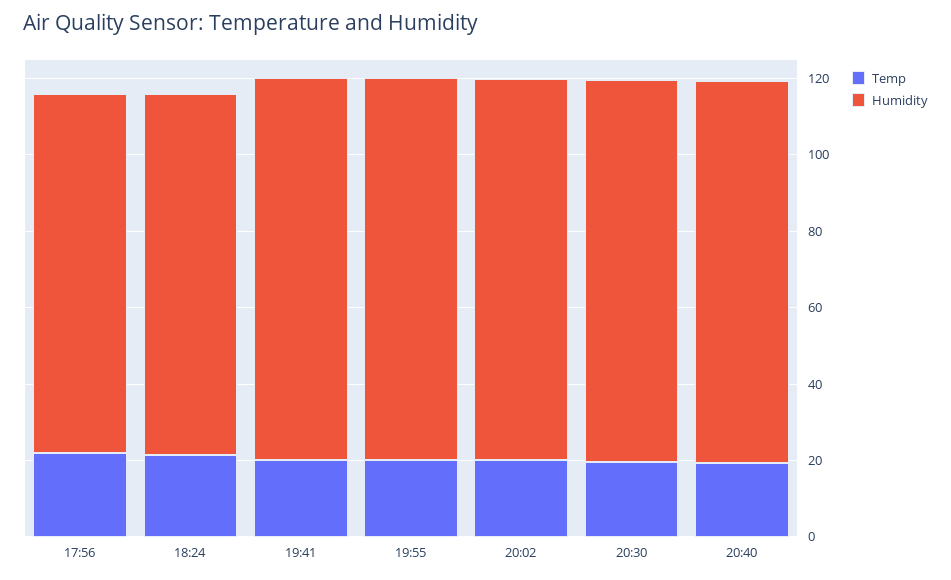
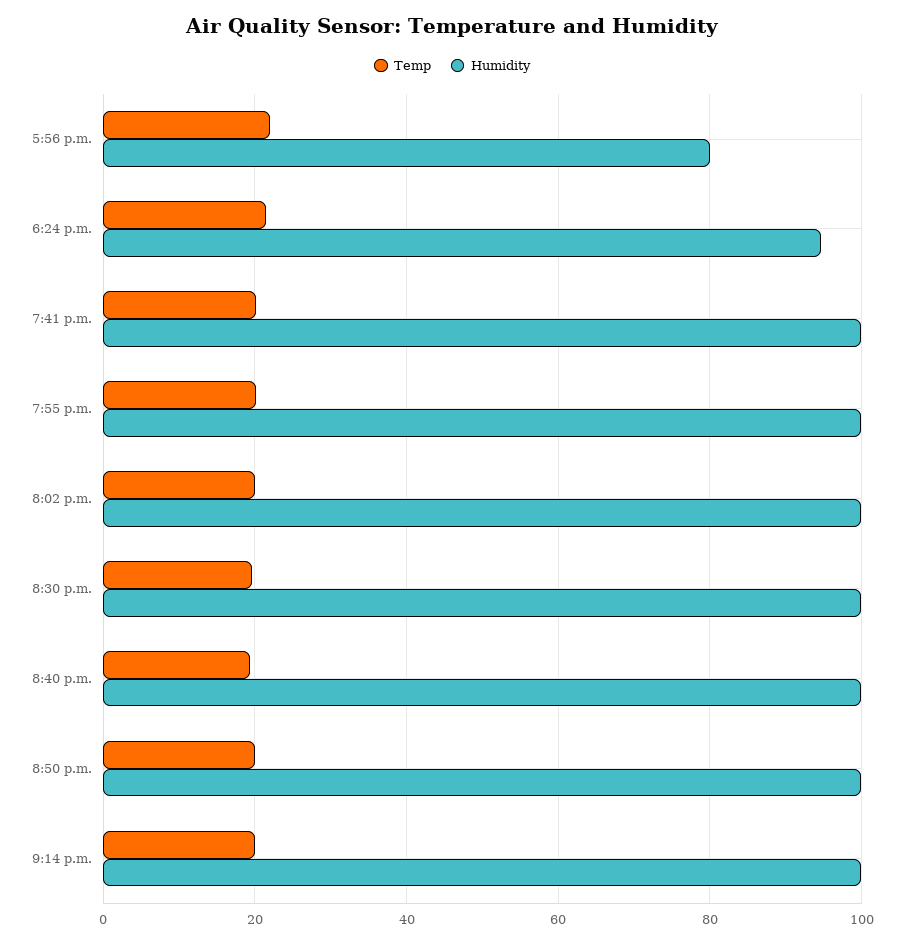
Humidity, 17:56: 95 -> 80
Temp, 8:50 p.m.: none -> 20
Humidity, 8:50 p.m.: none -> 100
Temp, 9:14 p.m.: none -> 20
Humidity, 9:14 p.m.: none -> 100

